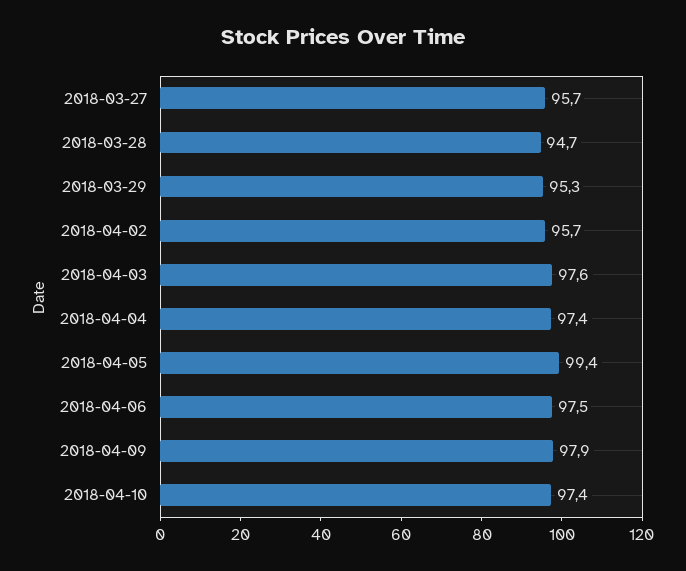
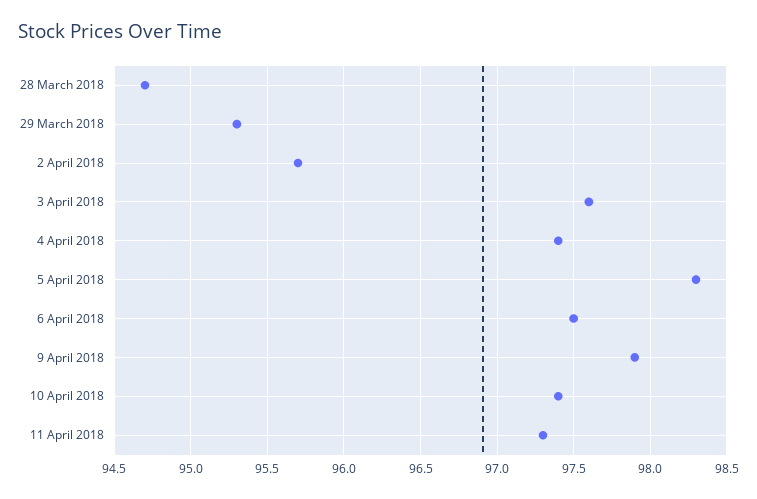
2018-03-27: 95.7 -> none
2018-04-05: 99.4 -> 98.3
11 April 2018: none -> 97.3

